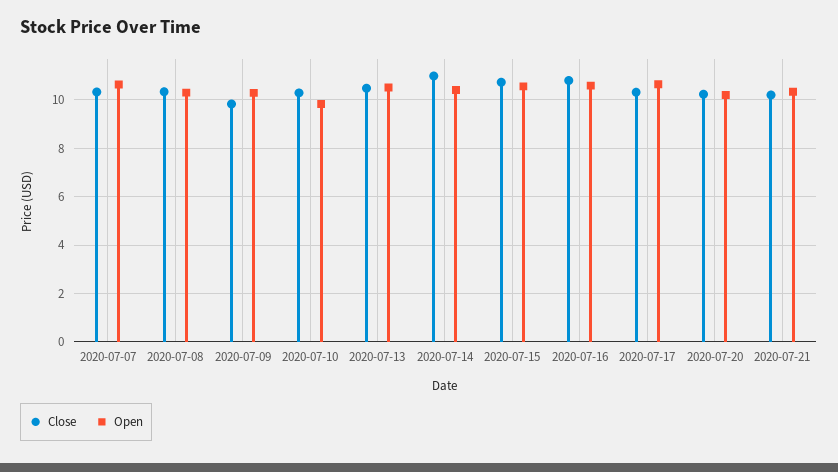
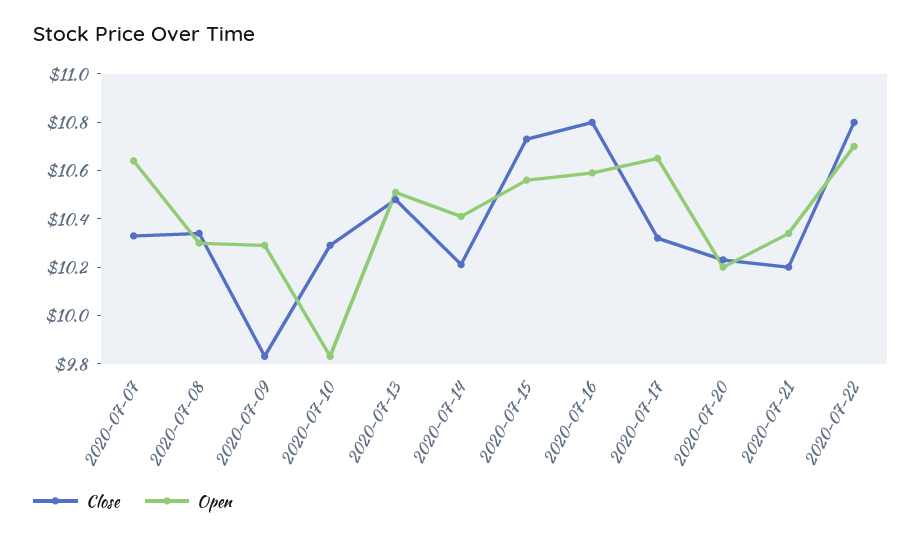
Close, 2020-07-14: 11 -> 10.2
Close, 2020-07-22: none -> 10.8
Open, 2020-07-22: none -> 10.7

